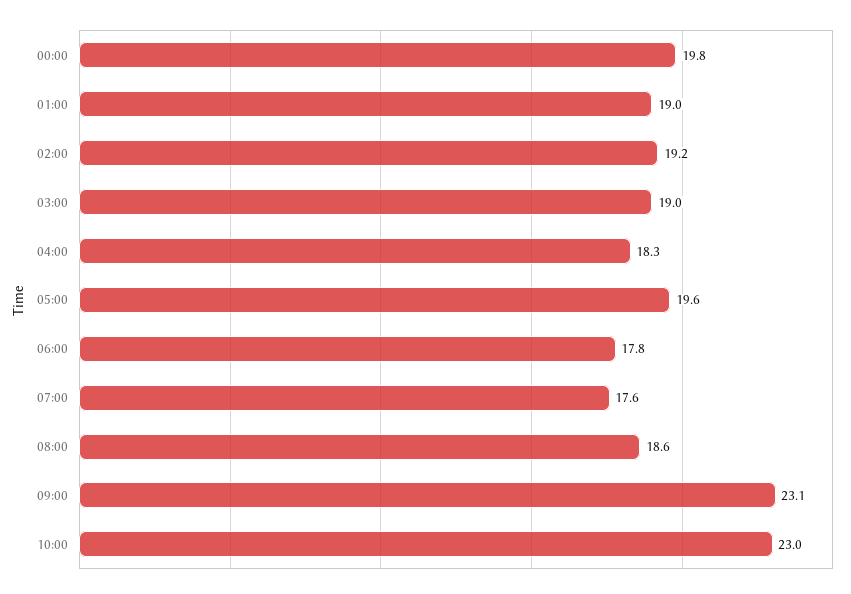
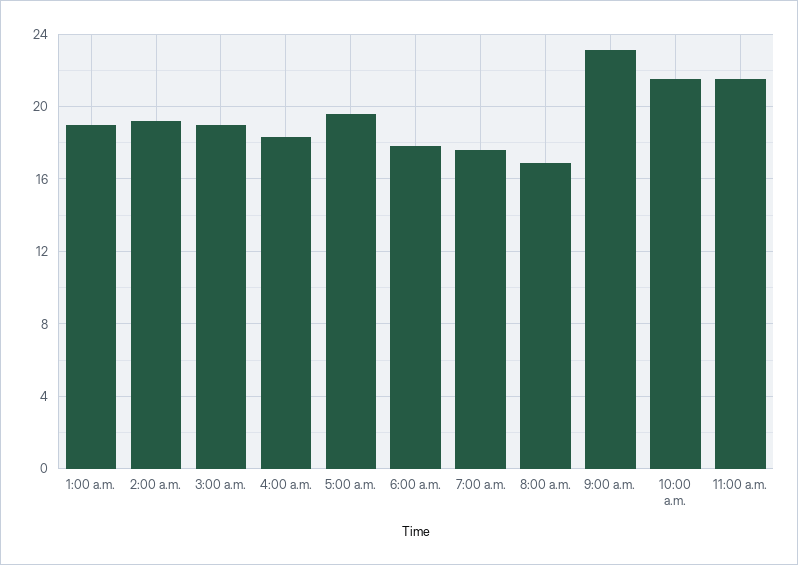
00:00: 19.8 -> none
08:00: 18.6 -> 17
10:00: 23 -> 21.5
11:00 a.m.: none -> 21.5

